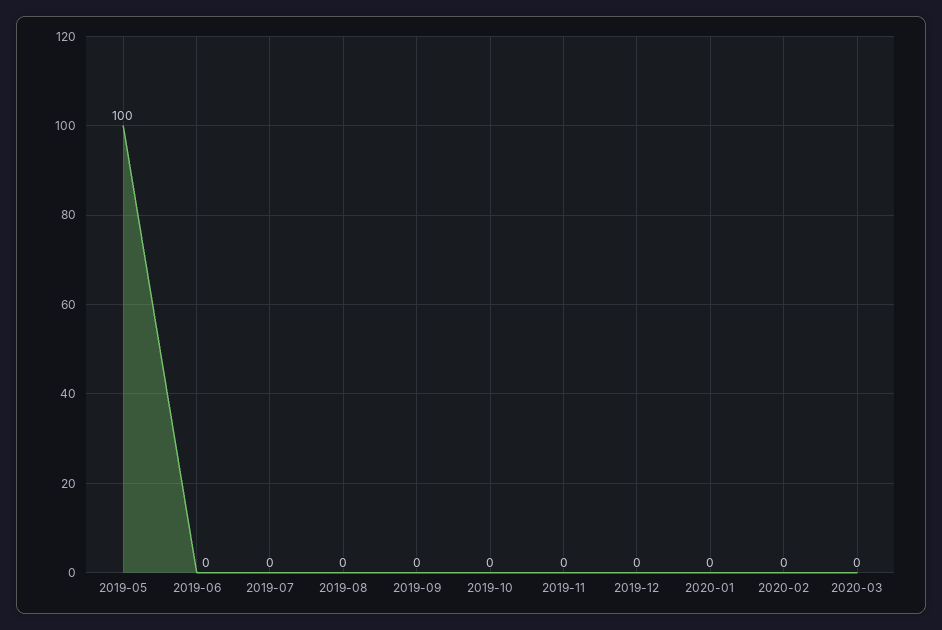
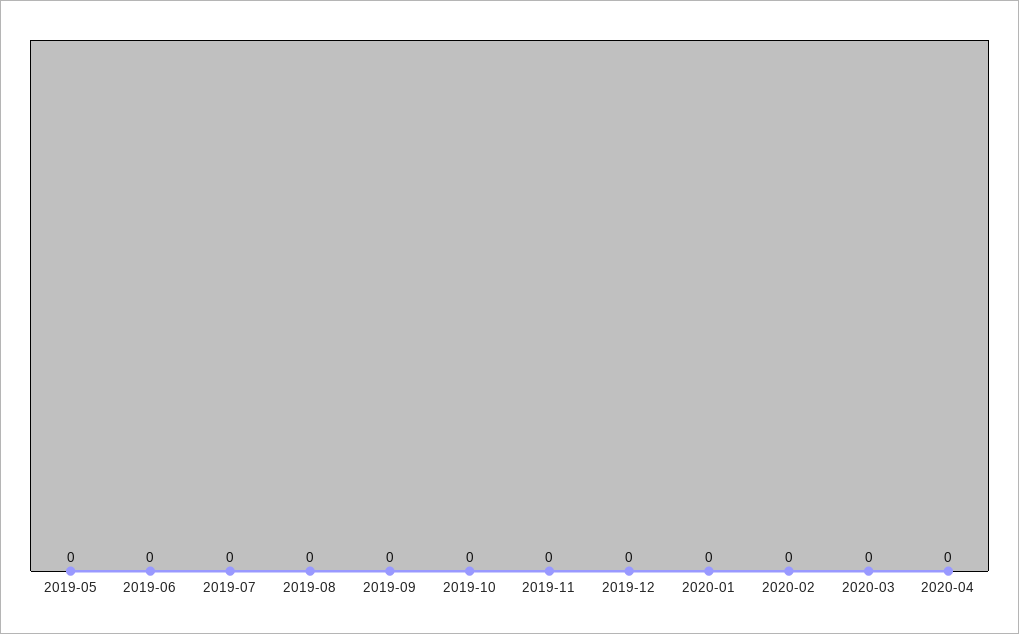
2019-05: 100 -> 0
2020-04: none -> 0

